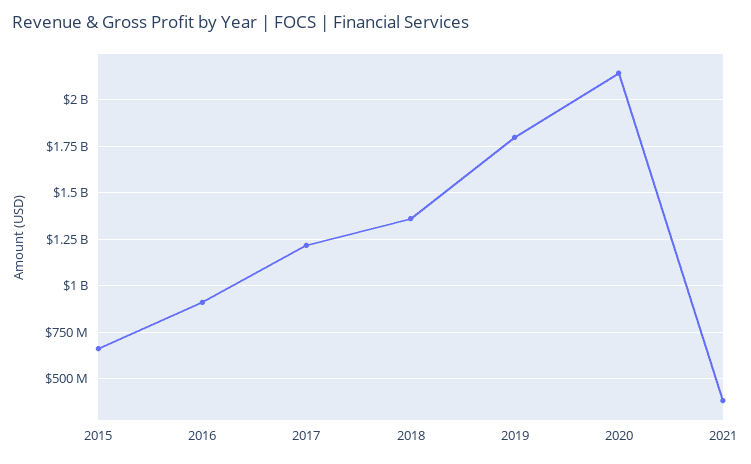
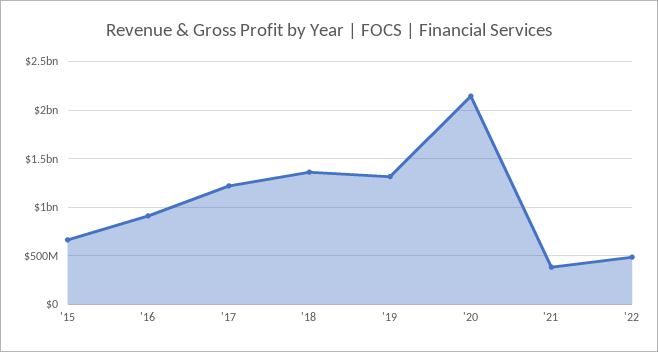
2019: 1800000000 -> 1300000000
'22: none -> 500000000

